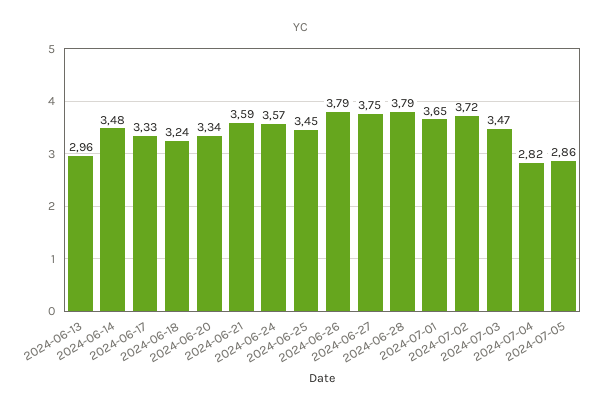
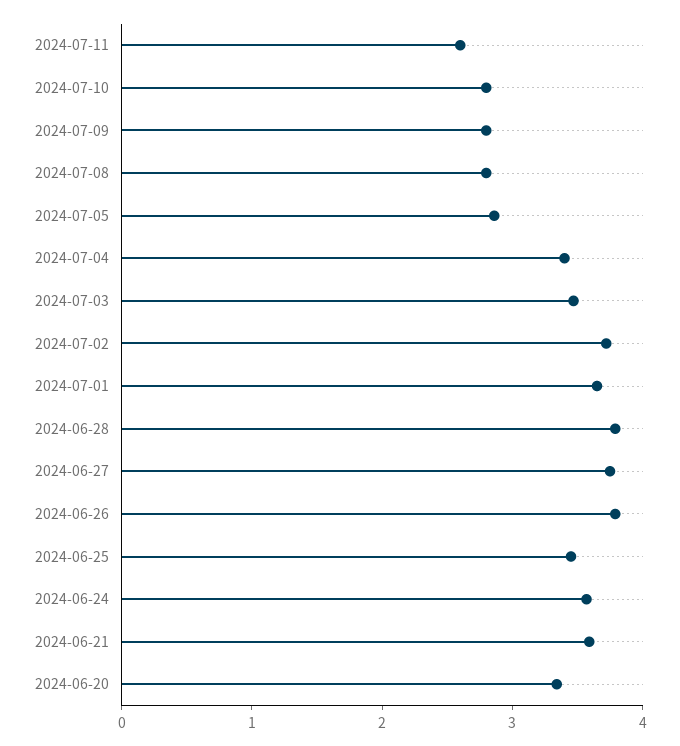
2024-06-13: 2.96 -> none
2024-06-14: 3.48 -> none
2024-06-17: 3.33 -> none
2024-06-18: 3.24 -> none
2024-07-04: 2.82 -> 3.4
2024-07-11: none -> 2.6
2024-07-10: none -> 2.8
2024-07-09: none -> 2.8
2024-07-08: none -> 2.8

